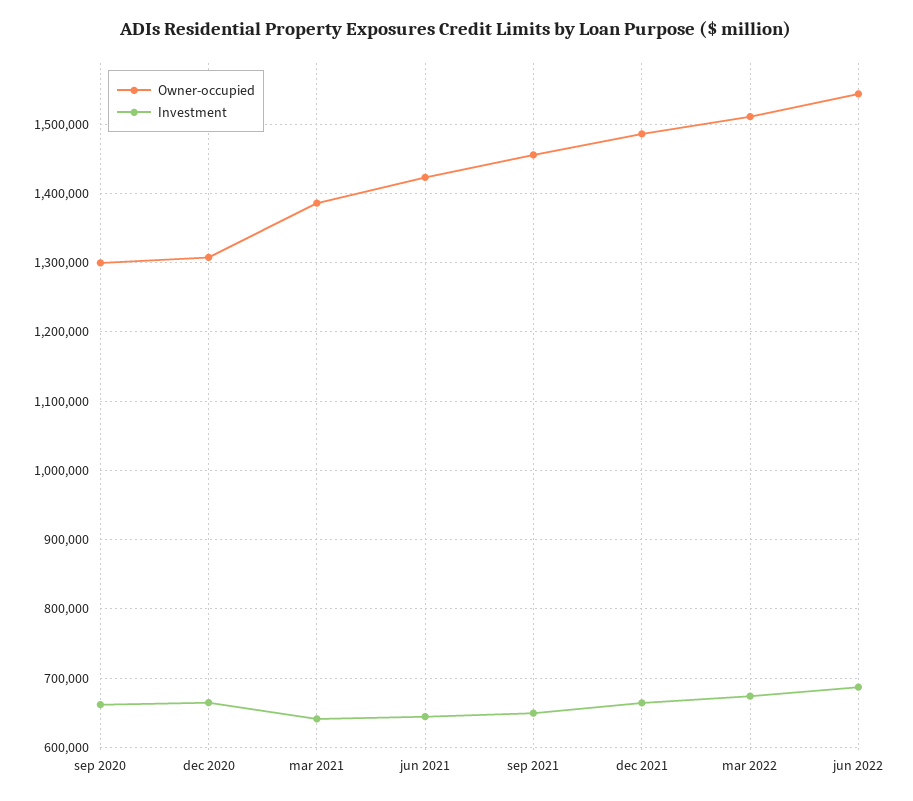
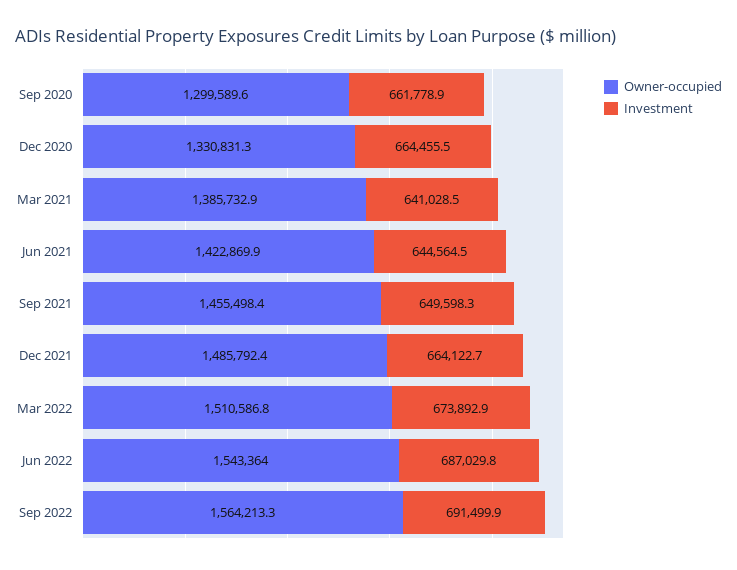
Owner-occupied, dec 2020: 1310000 -> 1330831.3
Owner-occupied, Sep 2022: none -> 1564213.3
Investment, Sep 2022: none -> 691499.9

